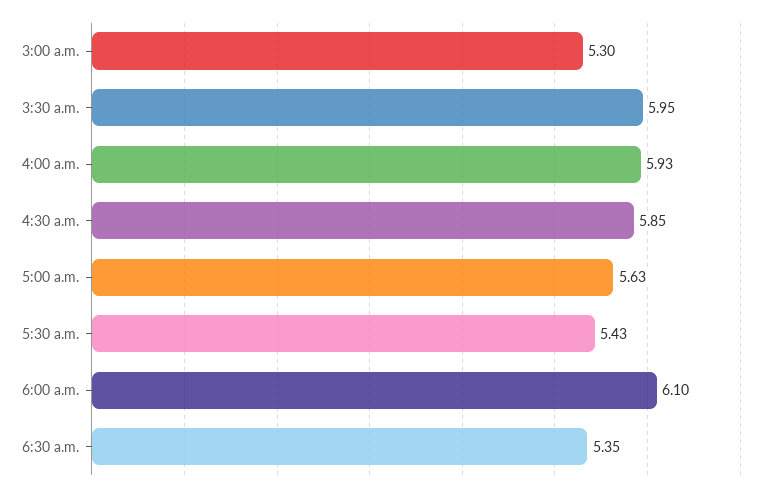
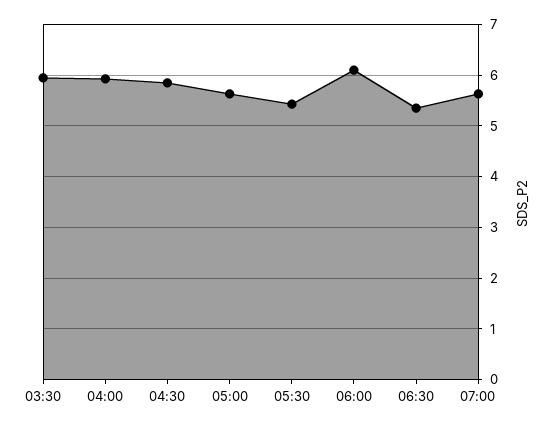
3:00 a.m.: 5.3 -> none
07:00: none -> 5.6

